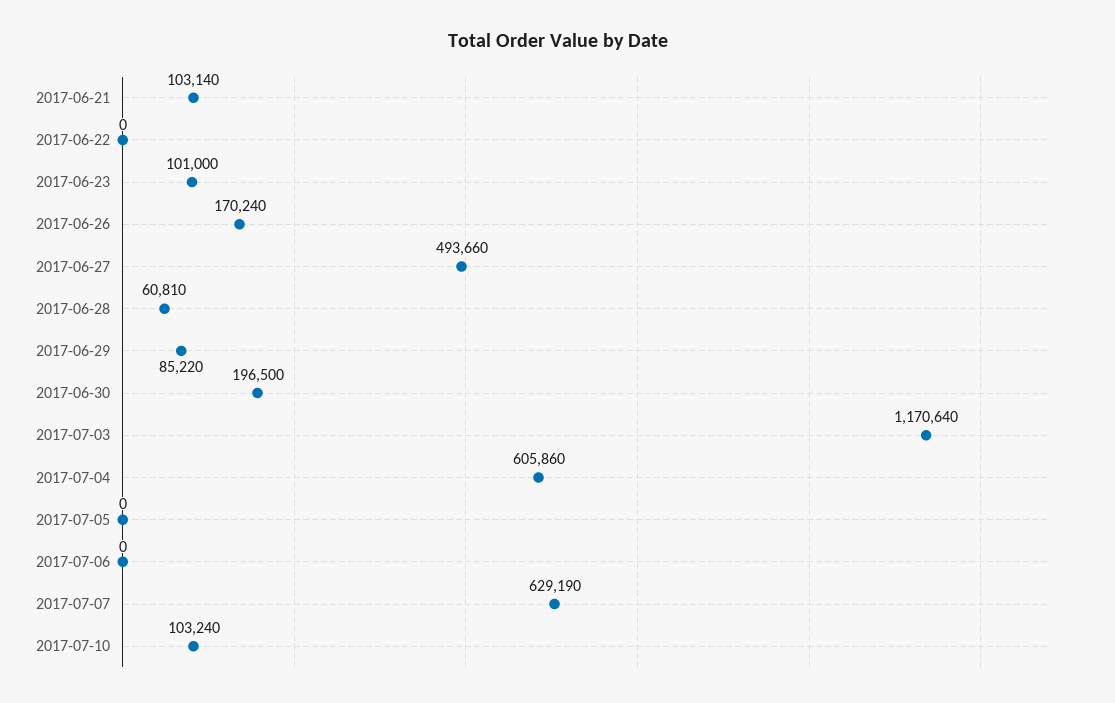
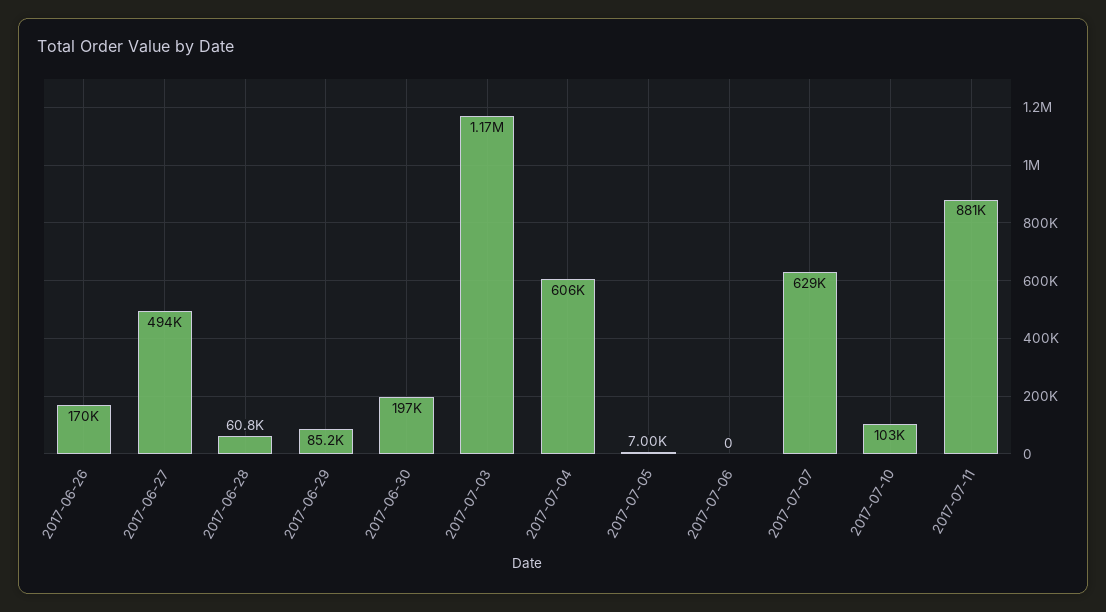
2017-06-21: 103140 -> none
2017-06-22: 0 -> none
2017-06-23: 101000 -> none
2017-07-05: 0 -> 7000
2017-07-11: none -> 881000

